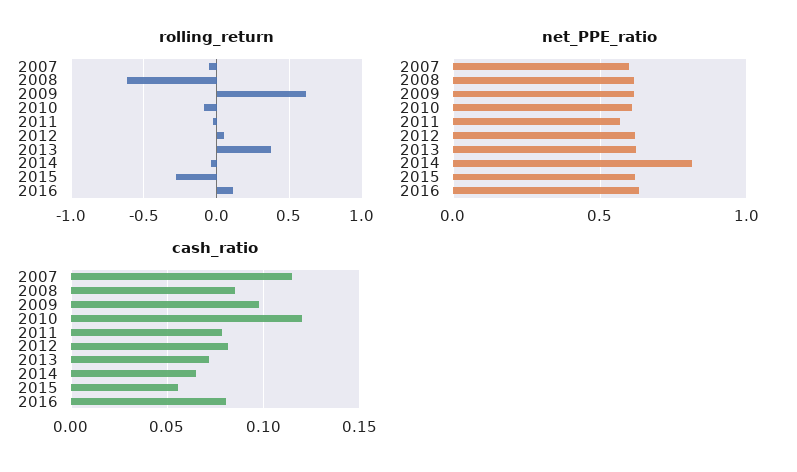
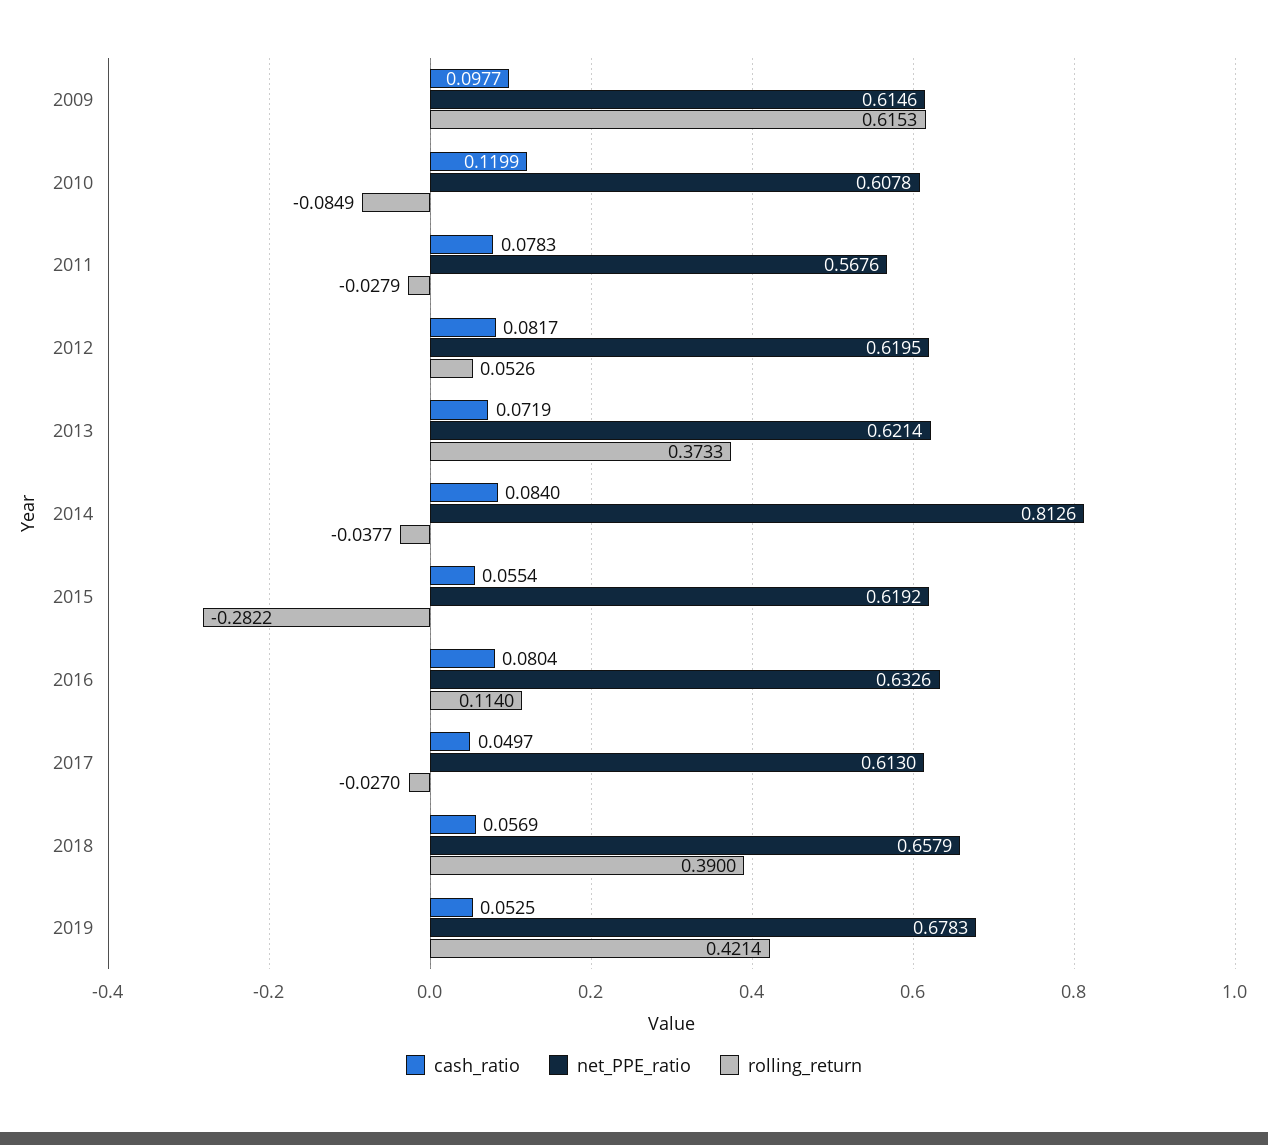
rolling_return, 2007: -0.05 -> none
rolling_return, 2008: -0.6 -> none
net_PPE_ratio, 2007: 0.6 -> none
net_PPE_ratio, 2008: 0.6 -> none
cash_ratio, 2007: 0.115 -> none
cash_ratio, 2008: 0.085 -> none
cash_ratio, 2014: 0.065 -> 0.084
cash_ratio, 2017: none -> 0.0497
net_PPE_ratio, 2017: none -> 0.613
rolling_return, 2017: none -> -0.027
cash_ratio, 2018: none -> 0.0569
net_PPE_ratio, 2018: none -> 0.6579
rolling_return, 2018: none -> 0.39
cash_ratio, 2019: none -> 0.0525
net_PPE_ratio, 2019: none -> 0.6783
rolling_return, 2019: none -> 0.4214

